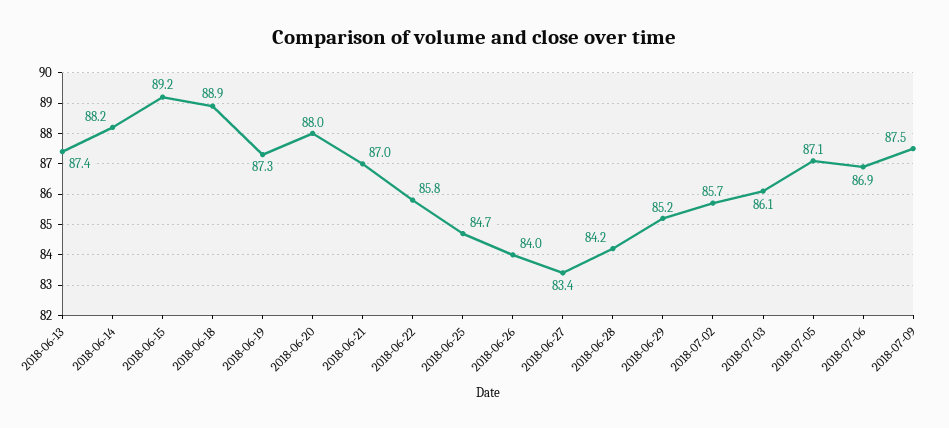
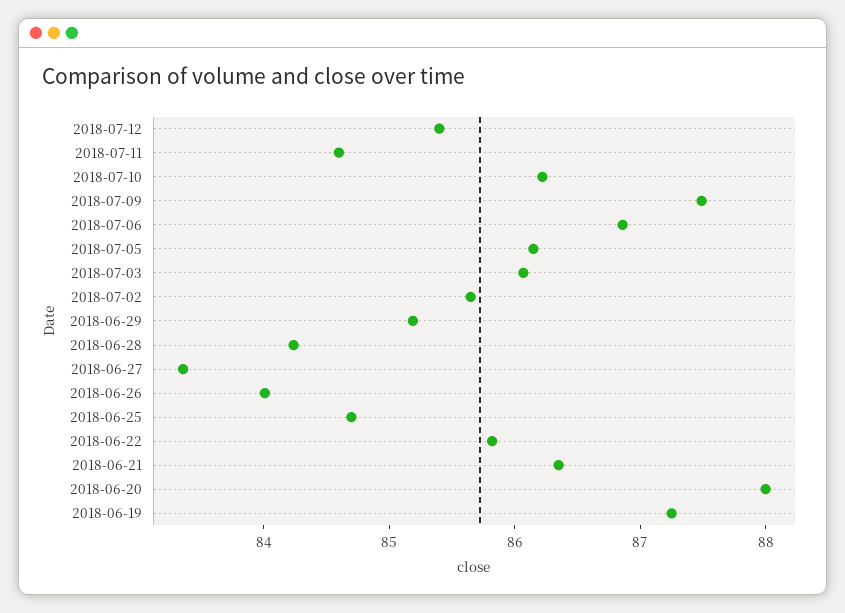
2018-06-13: 87.4 -> none
2018-06-14: 88.2 -> none
2018-06-15: 89.2 -> none
2018-06-18: 88.9 -> none
2018-06-21: 87 -> 86.4
2018-07-05: 87.1 -> 86.2
2018-07-12: none -> 85.4
2018-07-11: none -> 84.6
2018-07-10: none -> 86.2

